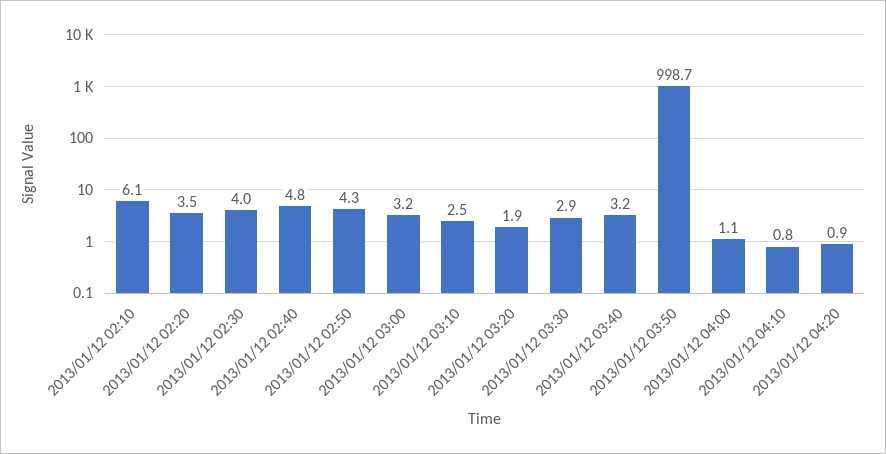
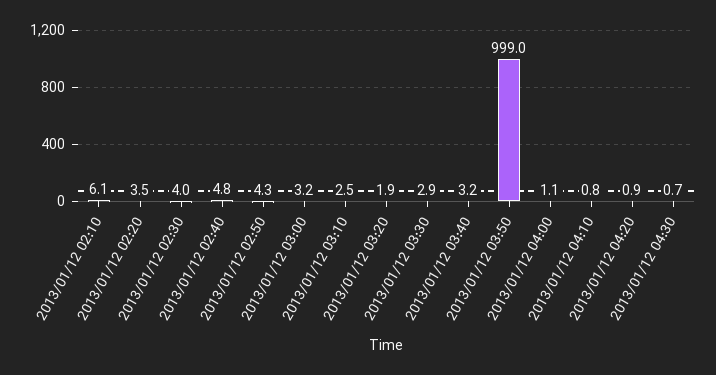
2013/01/12 03:50: 998.7 -> 999
2013/01/12 04:30: none -> 0.7

